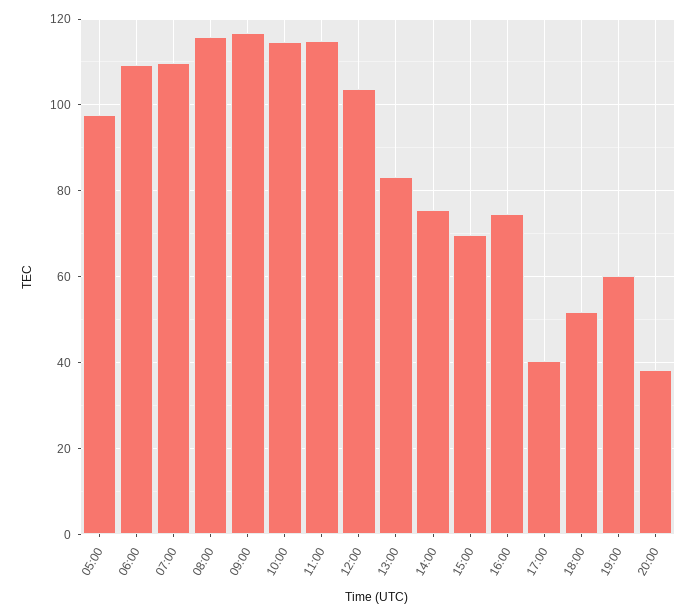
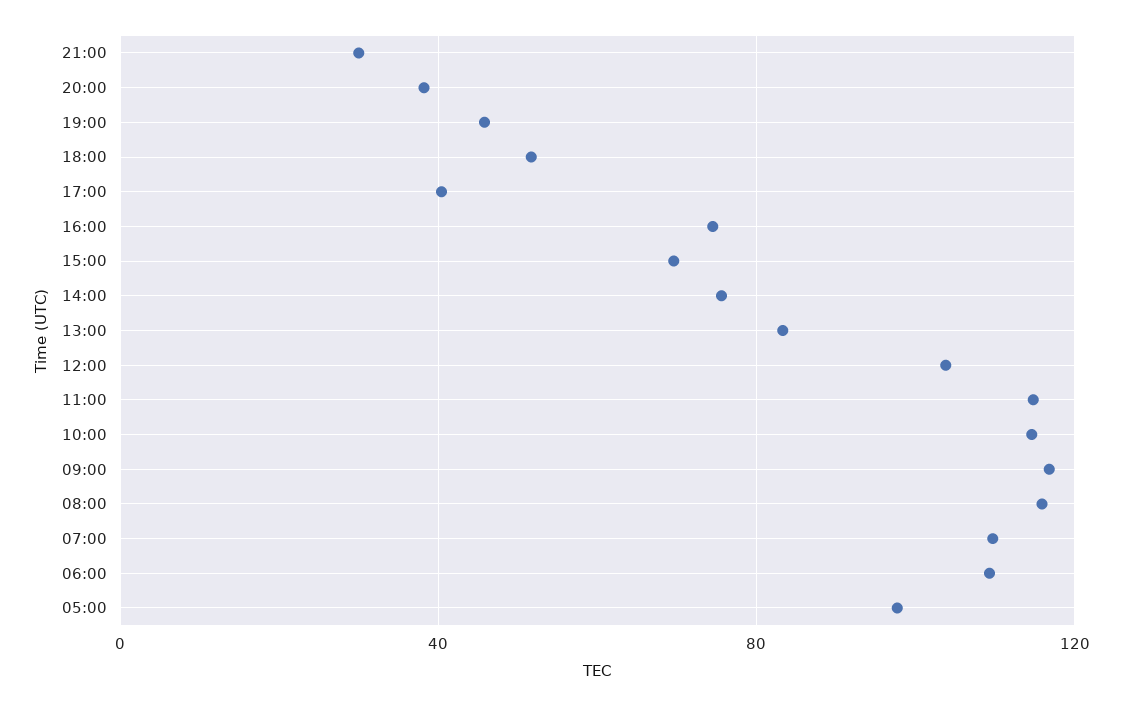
19:00: 60 -> 45
21:00: none -> 30

